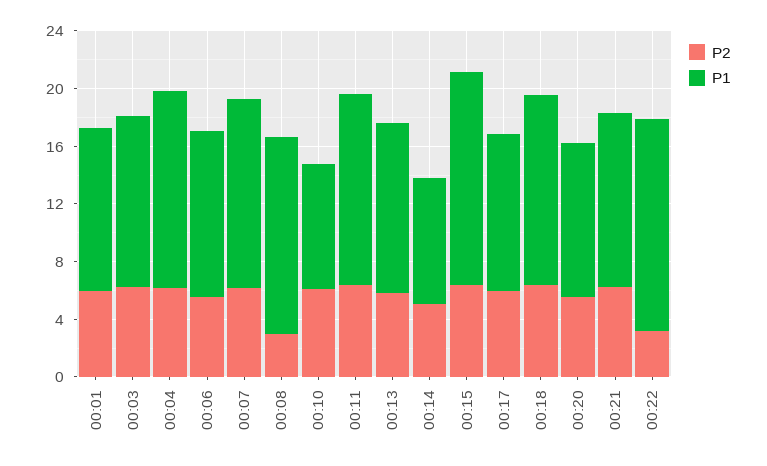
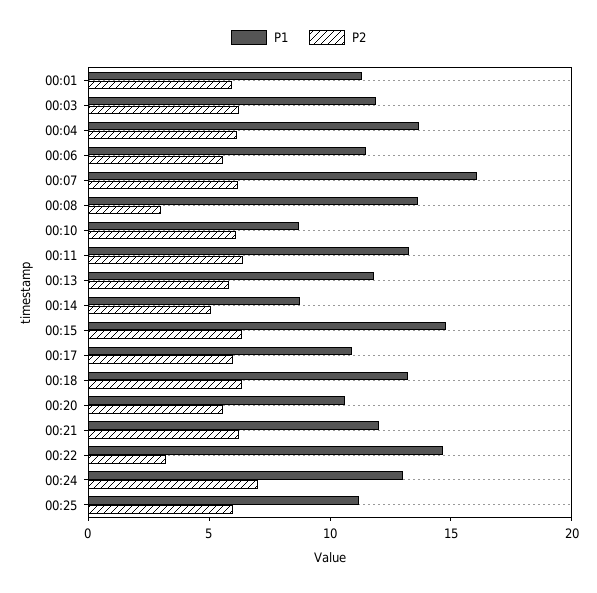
P1, 00:07: 13 -> 16
P1, 00:24: none -> 13
P2, 00:24: none -> 7
P1, 00:25: none -> 11
P2, 00:25: none -> 6

